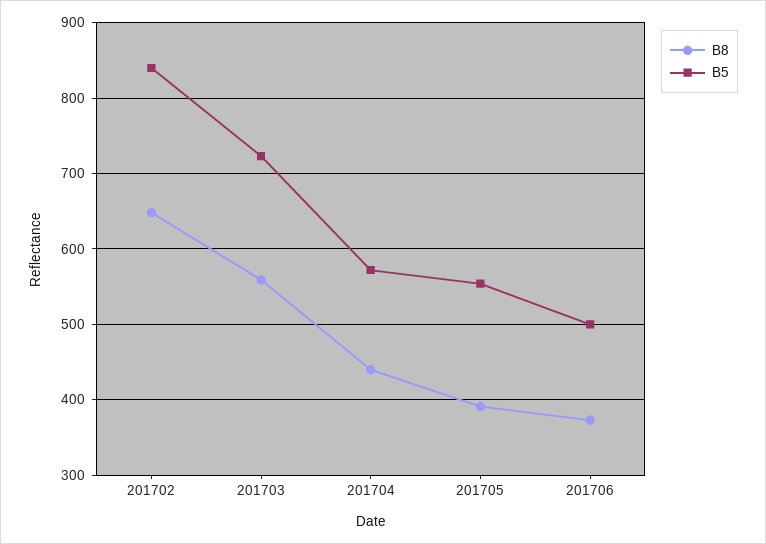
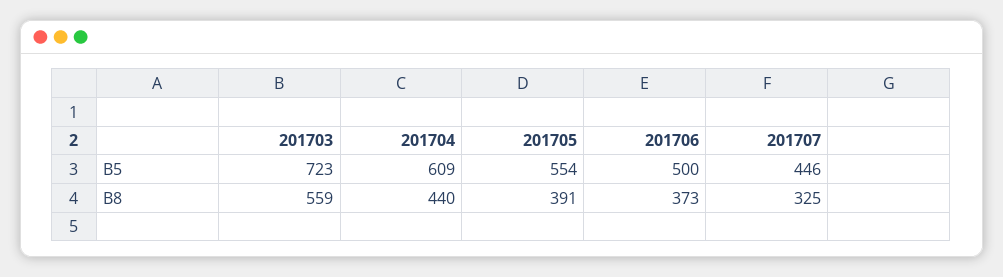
B8, 201702: 650 -> none
B5, 201702: 840 -> none
B5, 201704: 570 -> 609
B5, 201707: none -> 446
B8, 201707: none -> 325

